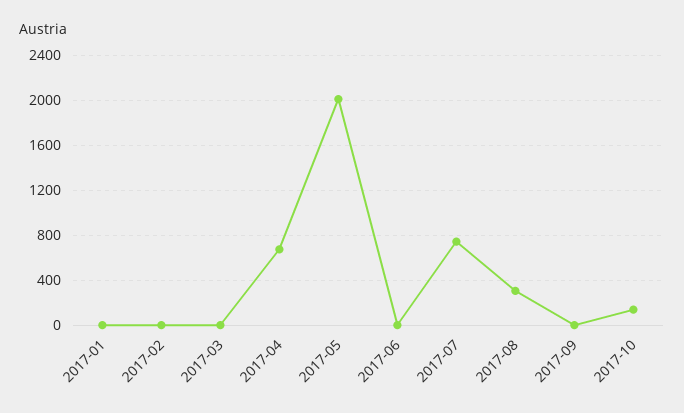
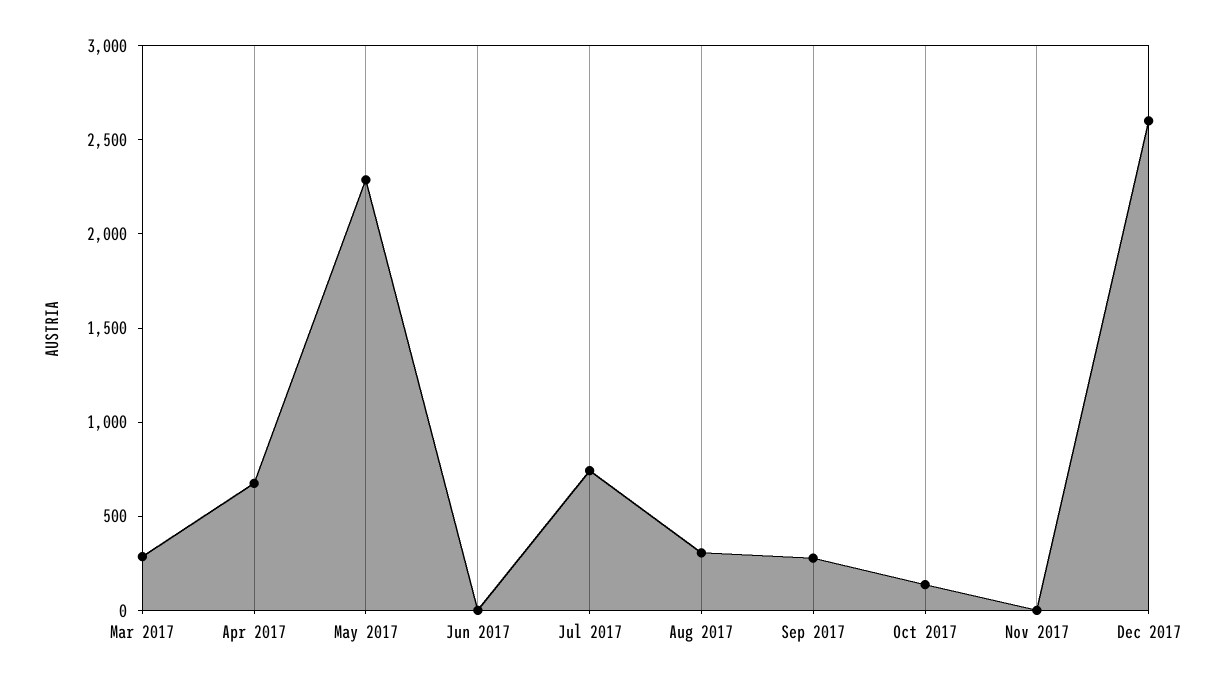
2017-01: 0 -> none
2017-02: 0 -> none
2017-03: 0 -> 300
2017-05: 2000 -> 2300
2017-09: 0 -> 300
Nov 2017: none -> 0
Dec 2017: none -> 2600

